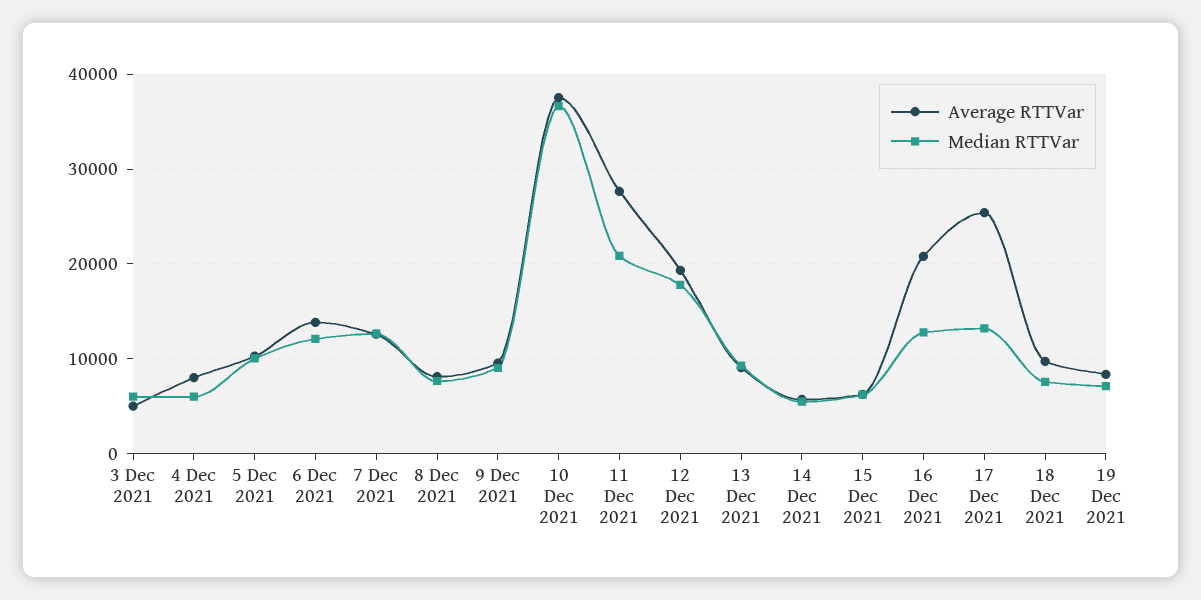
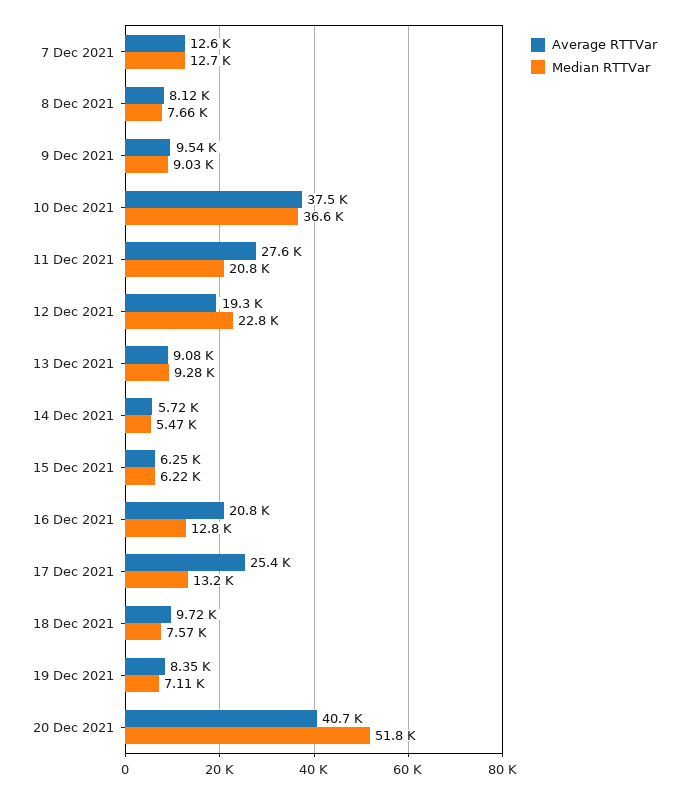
Average RTTVar, 3 Dec 2021: 5000 -> none
Median RTTVar, 3 Dec 2021: 6000 -> none
Average RTTVar, 4 Dec 2021: 8000 -> none
Median RTTVar, 4 Dec 2021: 6000 -> none
Average RTTVar, 5 Dec 2021: 10000 -> none
Median RTTVar, 5 Dec 2021: 10000 -> none
Average RTTVar, 6 Dec 2021: 14000 -> none
Median RTTVar, 6 Dec 2021: 12000 -> none
Median RTTVar, 12 Dec 2021: 18000 -> 22800
Average RTTVar, 20 Dec 2021: none -> 40700
Median RTTVar, 20 Dec 2021: none -> 51800

